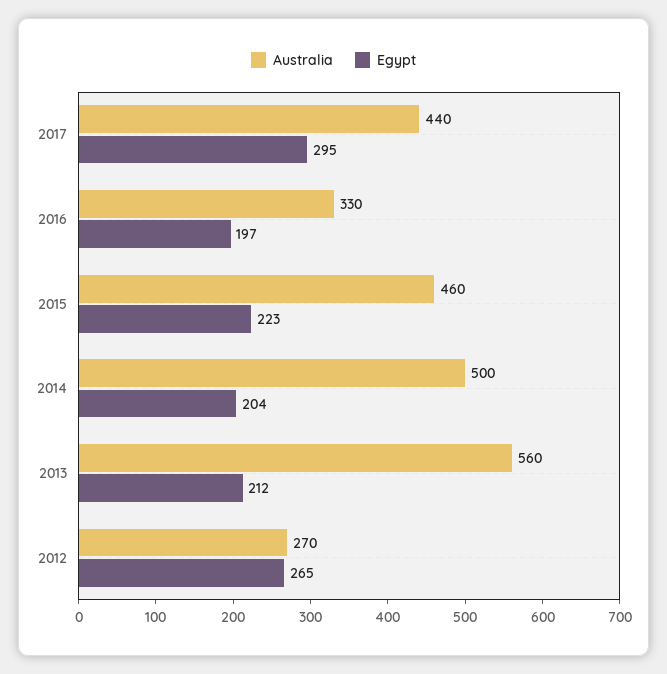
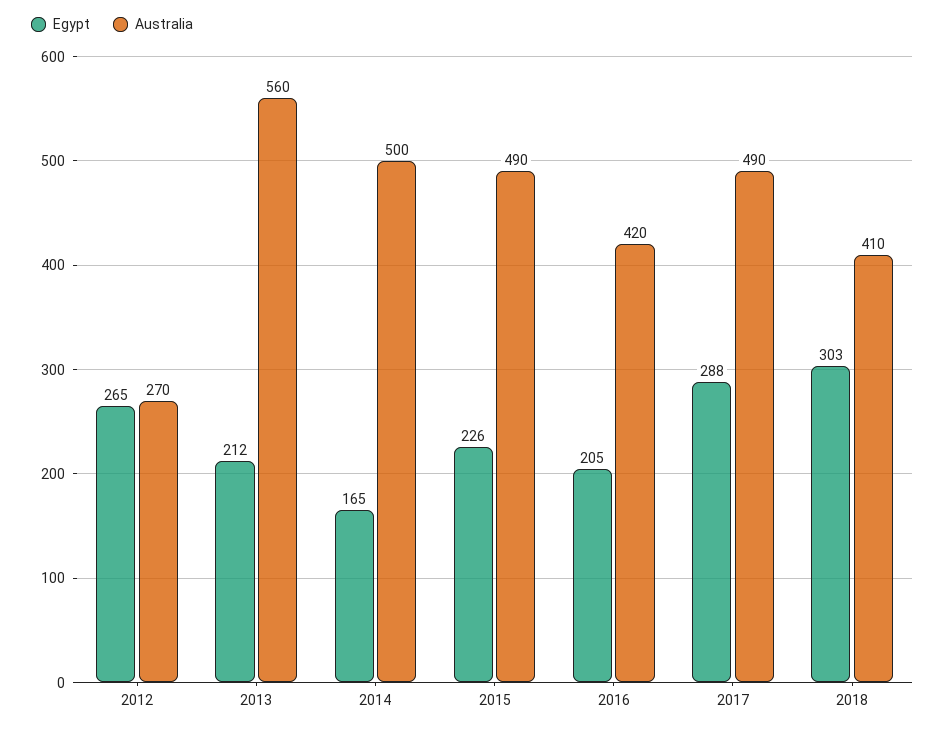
Australia, 2017: 440 -> 490
Egypt, 2017: 295 -> 288
Australia, 2016: 330 -> 420
Egypt, 2016: 197 -> 205
Australia, 2015: 460 -> 490
Egypt, 2015: 223 -> 226
Egypt, 2014: 204 -> 165
Egypt, 2018: none -> 303
Australia, 2018: none -> 410

